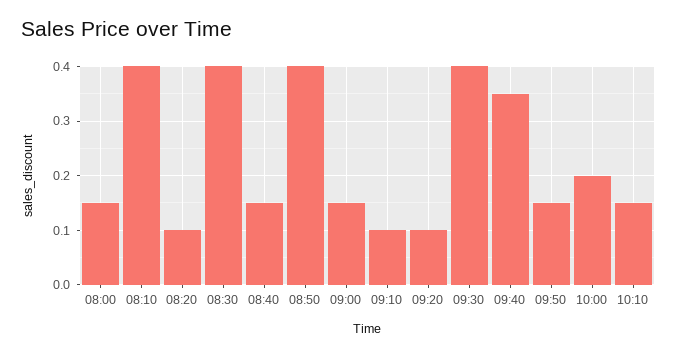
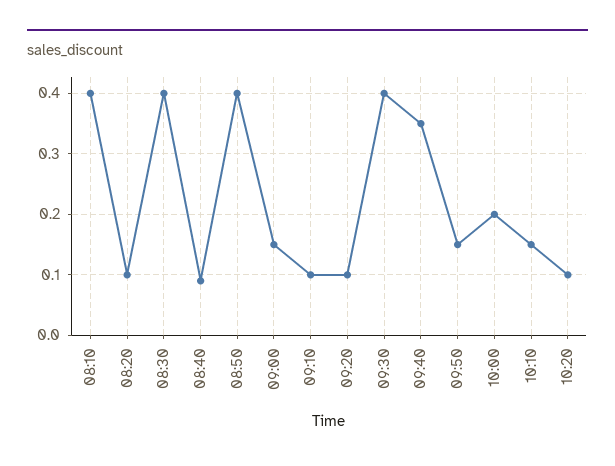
08:00: 0.15 -> none
08:40: 0.15 -> 0.09
10:20: none -> 0.1

